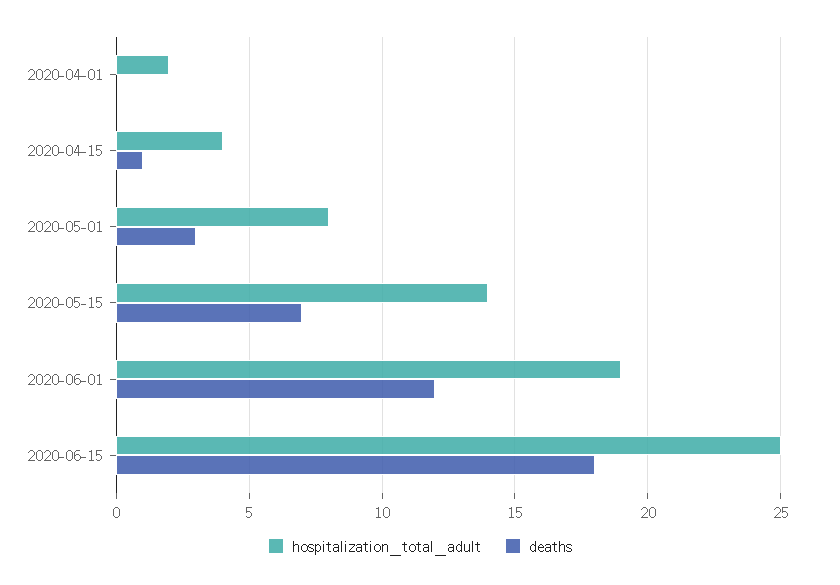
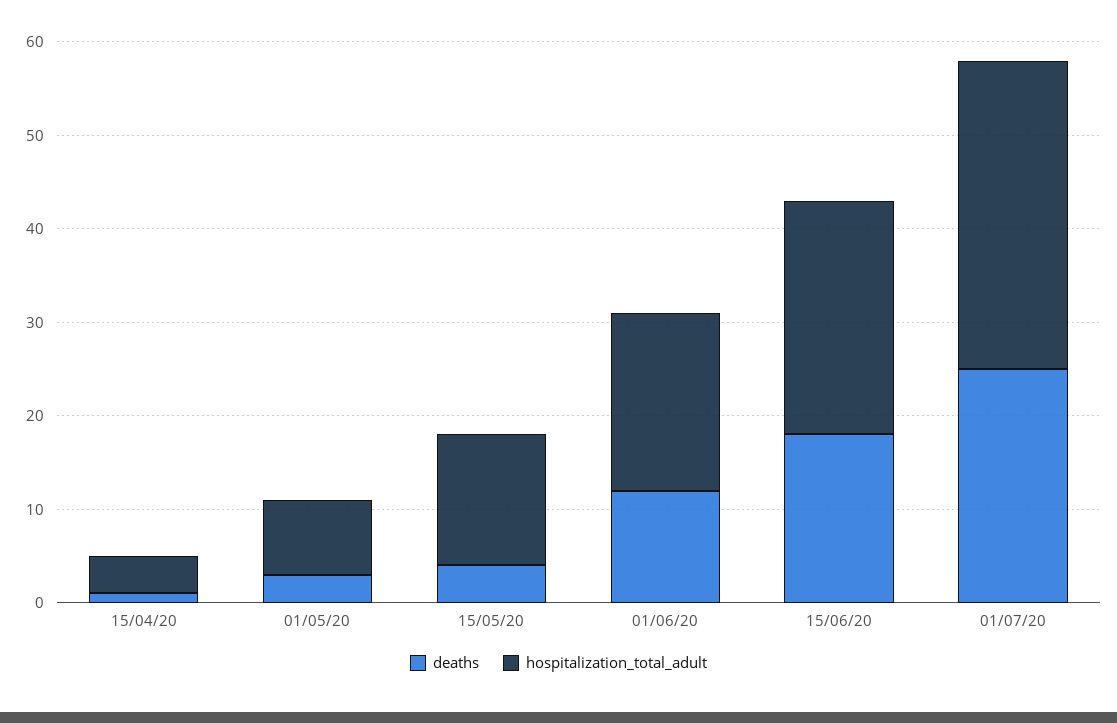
hospitalization_total_adult, 2020-04-01: 2 -> none
deaths, 2020-04-01: 0 -> none
deaths, 2020-05-15: 7 -> 4
deaths, 01/07/20: none -> 25
hospitalization_total_adult, 01/07/20: none -> 33

